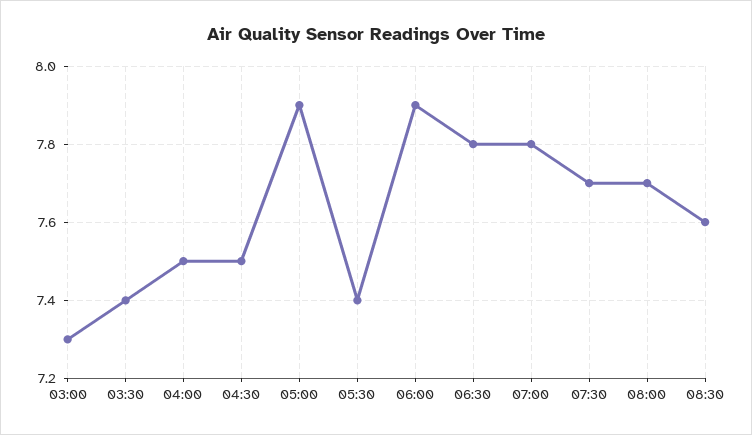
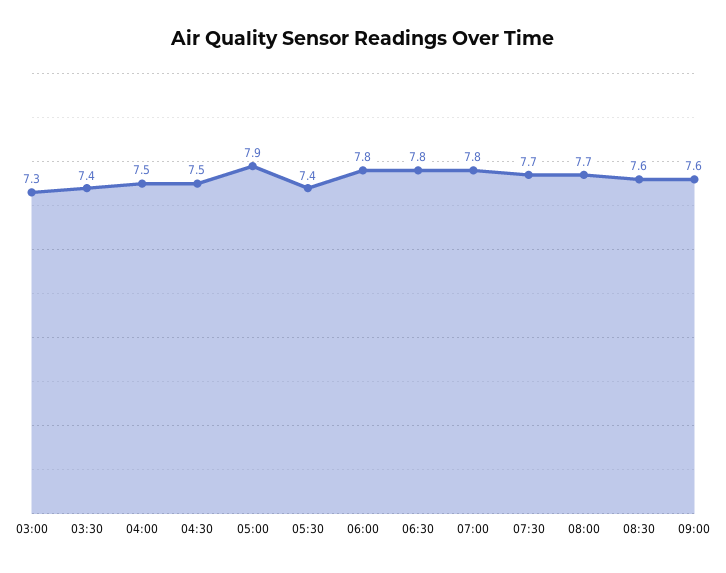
06:00: 7.9 -> 7.8
09:00: none -> 7.6

